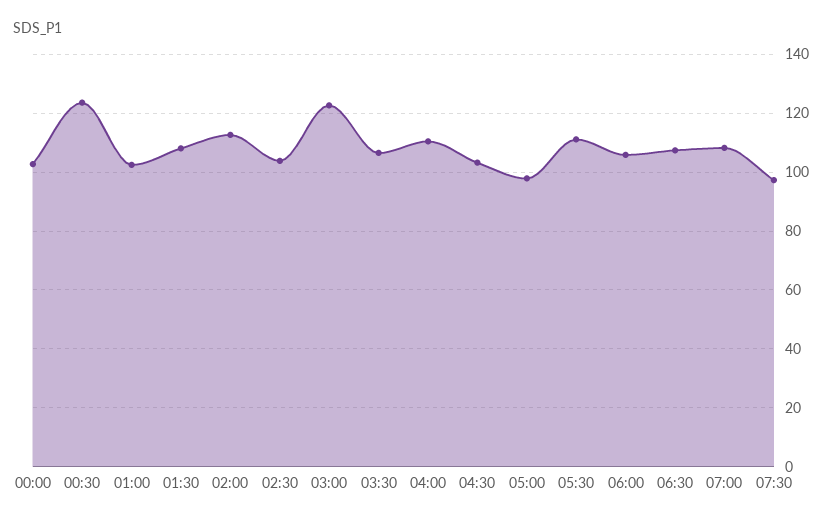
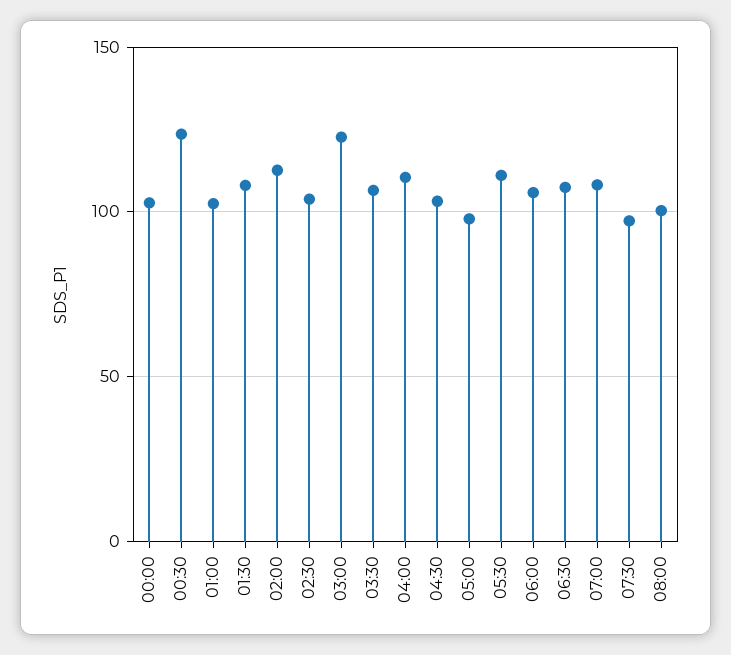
08:00: none -> 100

